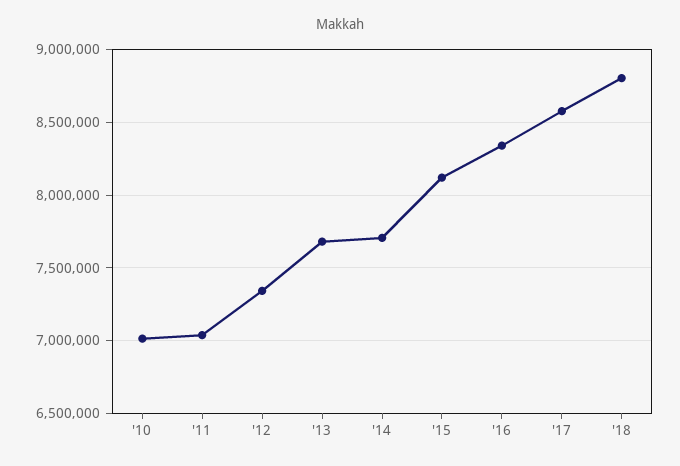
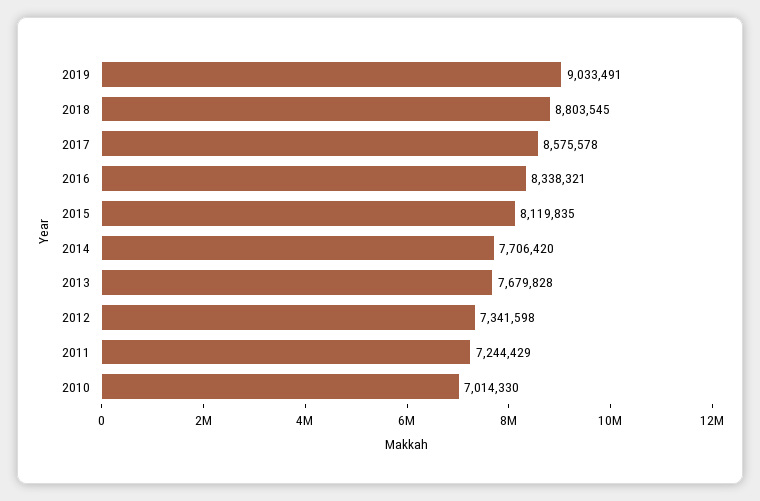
'11: 7050000 -> 7244429
2019: none -> 9033491

